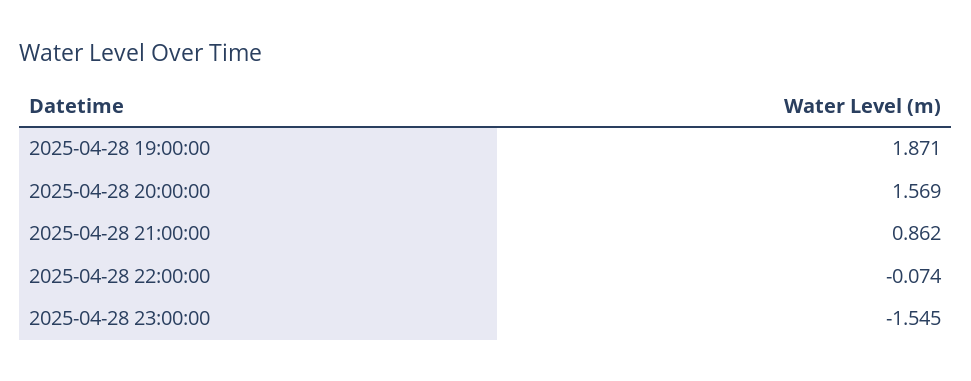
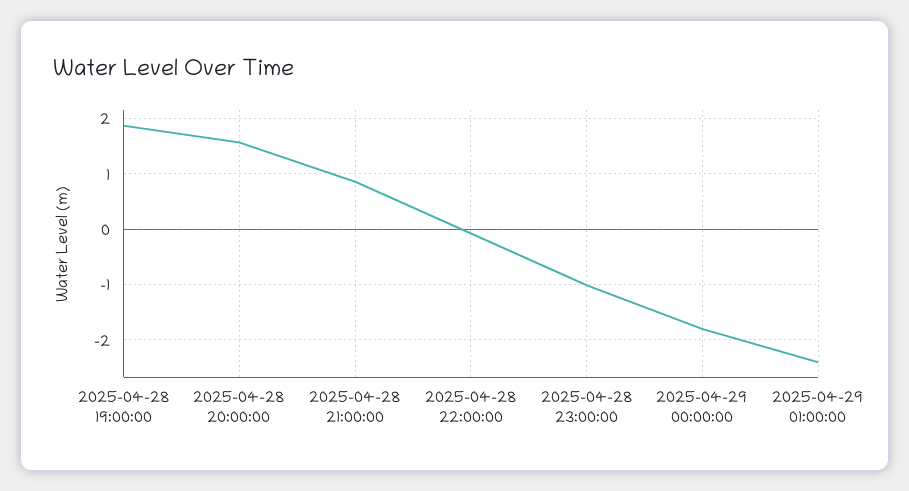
2025-04-28 23:00:00: -1.545 -> -1
2025-04-29 00:00:00: none -> -1.8
2025-04-29 01:00:00: none -> -2.4

